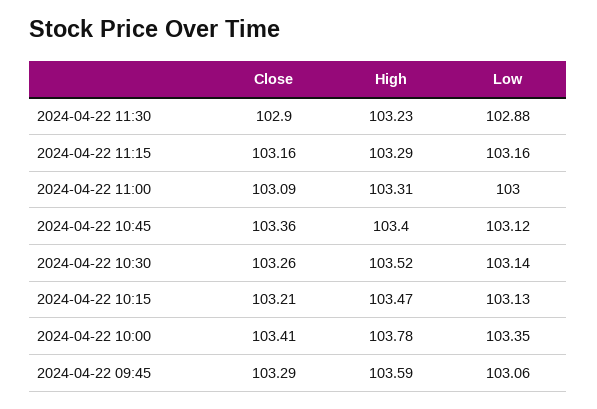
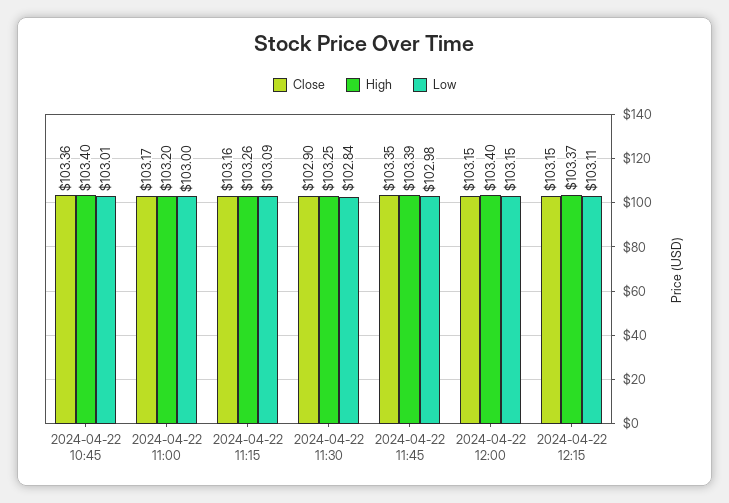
High, 2024-04-22 11:30: 103.23 -> 103.25
Low, 2024-04-22 11:30: 102.88 -> 102.84
High, 2024-04-22 11:15: 103.29 -> 103.26
Low, 2024-04-22 11:15: 103.16 -> 103.09
Close, 2024-04-22 11:00: 103.09 -> 103.17
High, 2024-04-22 11:00: 103.31 -> 103.2
Low, 2024-04-22 10:45: 103.12 -> 103.01
Close, 2024-04-22 10:30: 103.26 -> none
High, 2024-04-22 10:30: 103.52 -> none
Low, 2024-04-22 10:30: 103.14 -> none
Close, 2024-04-22 10:15: 103.21 -> none
High, 2024-04-22 10:15: 103.47 -> none
Low, 2024-04-22 10:15: 103.13 -> none
Close, 2024-04-22 10:00: 103.41 -> none
High, 2024-04-22 10:00: 103.78 -> none
Low, 2024-04-22 10:00: 103.35 -> none
Close, 2024-04-22 09:45: 103.29 -> none
High, 2024-04-22 09:45: 103.59 -> none
Low, 2024-04-22 09:45: 103.06 -> none
Close, 2024-04-22 11:45: none -> 103.35
High, 2024-04-22 11:45: none -> 103.39
Low, 2024-04-22 11:45: none -> 102.98
Close, 2024-04-22 12:00: none -> 103.15
High, 2024-04-22 12:00: none -> 103.4
Low, 2024-04-22 12:00: none -> 103.15
Close, 2024-04-22 12:15: none -> 103.15
High, 2024-04-22 12:15: none -> 103.37
Low, 2024-04-22 12:15: none -> 103.11

